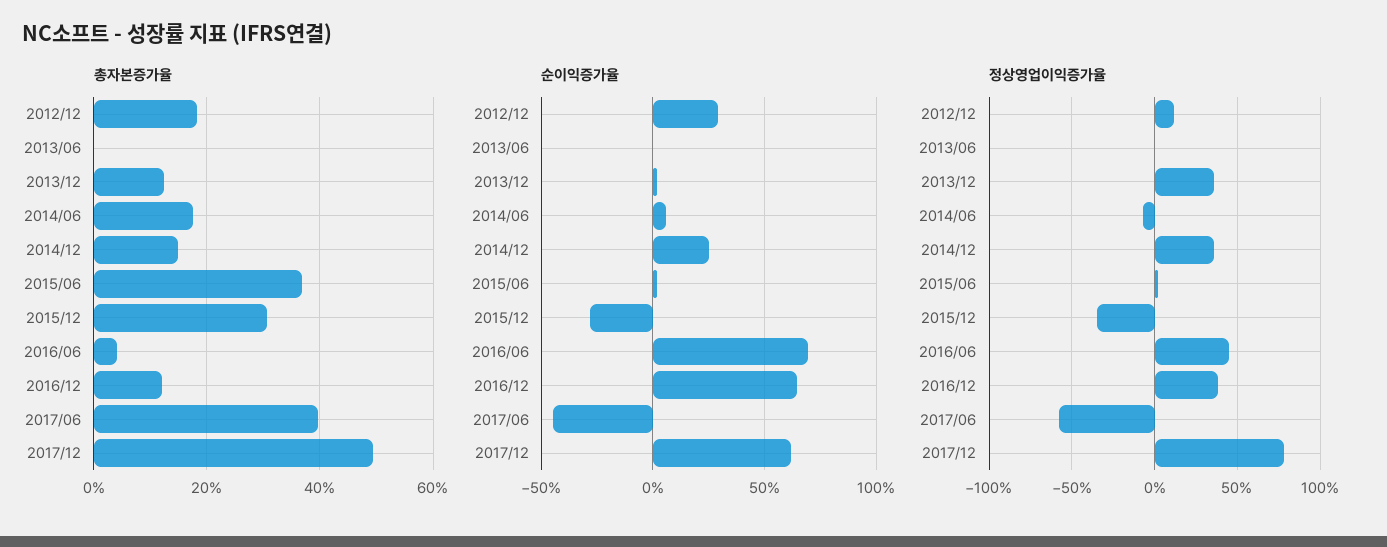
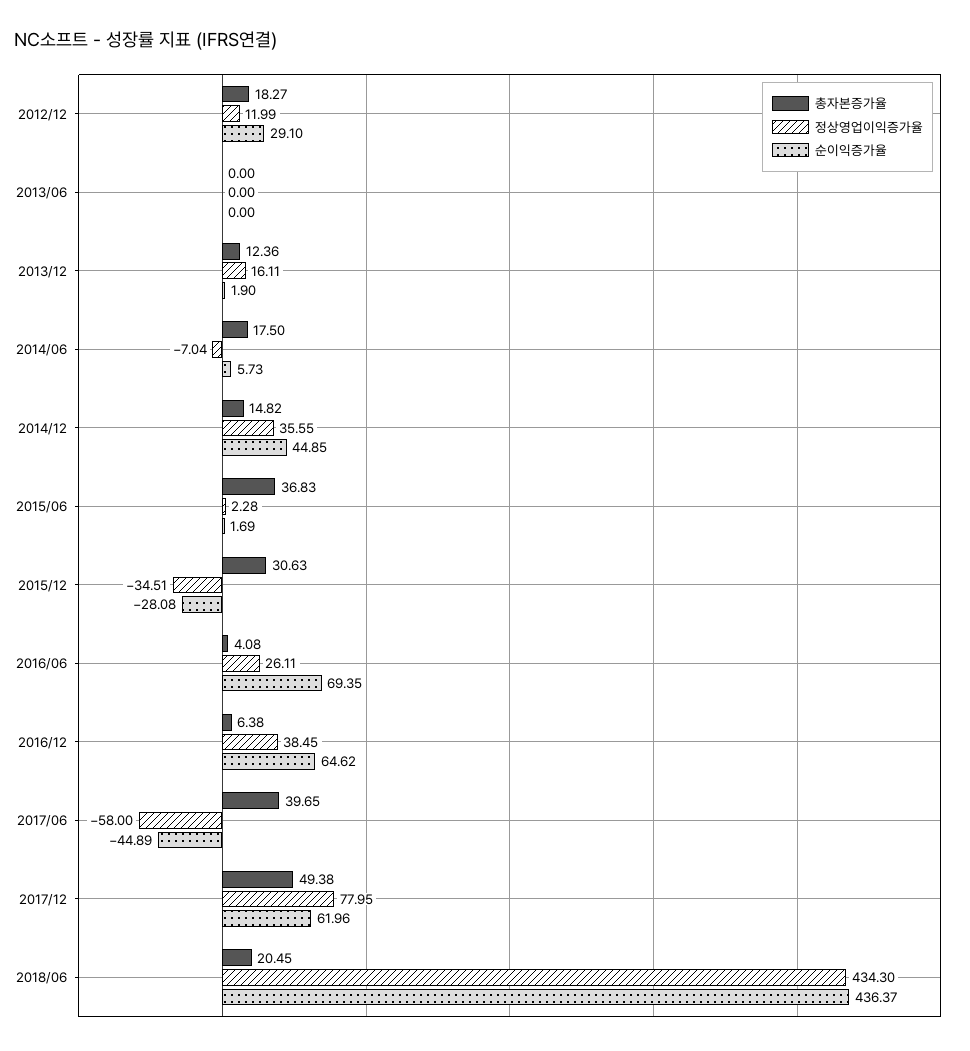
총자본증가율, 2016/12: 12 -> 6.38
순이익증가율, 2014/12: 25 -> 44.85
정상영업이익증가율, 2013/12: 35 -> 16.11
정상영업이익증가율, 2016/06: 45 -> 26.11
총자본증가율, 2018/06: none -> 20.45
정상영업이익증가율, 2018/06: none -> 434.3
순이익증가율, 2018/06: none -> 436.37

